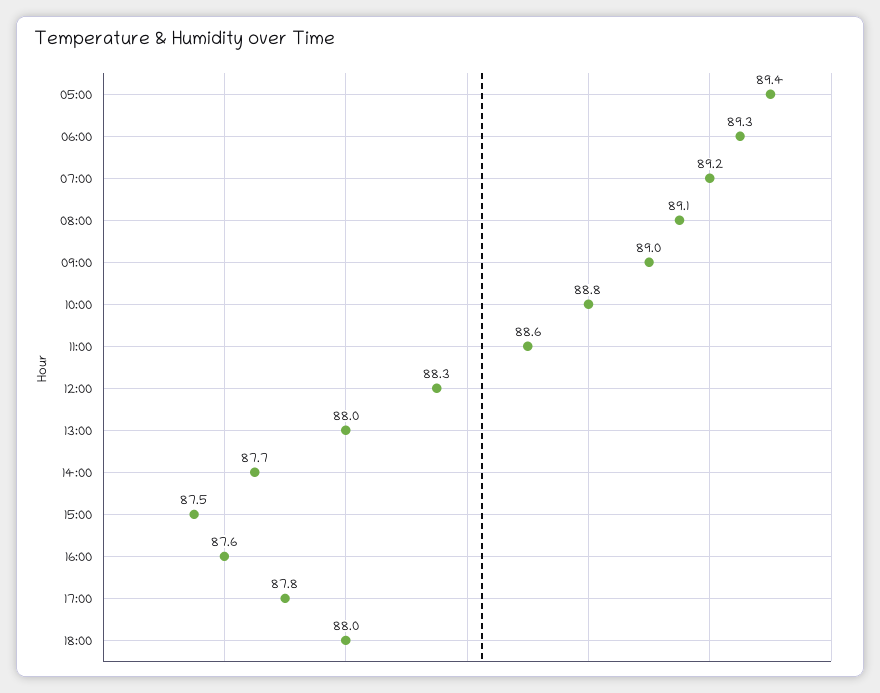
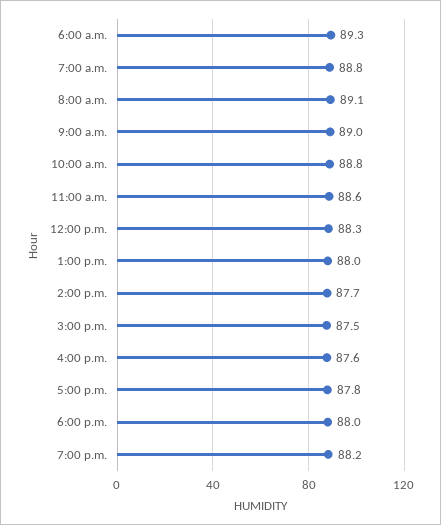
05:00: 89.4 -> none
07:00: 89.2 -> 88.8
7:00 p.m.: none -> 88.2

